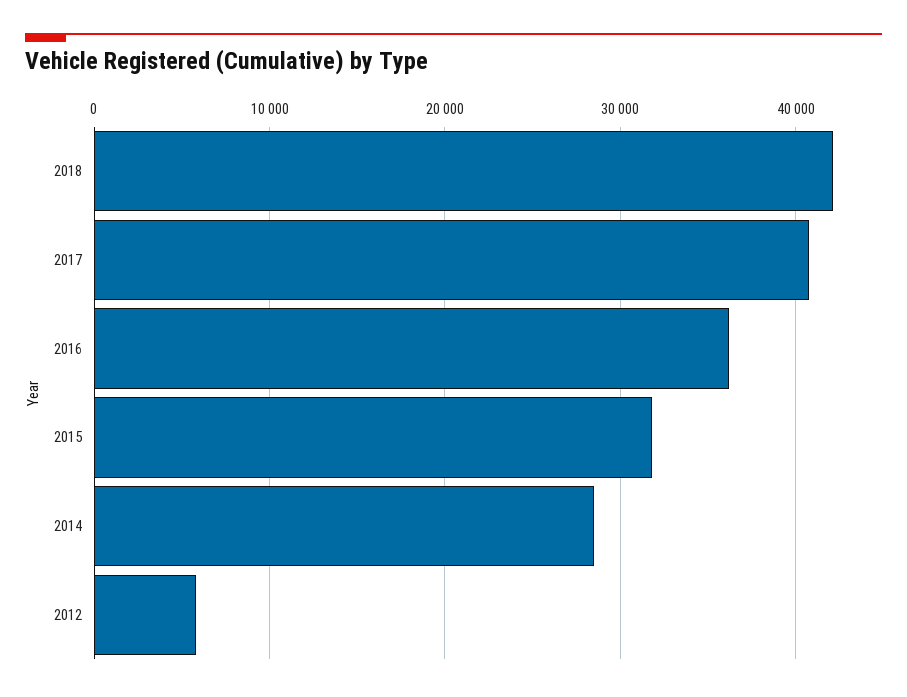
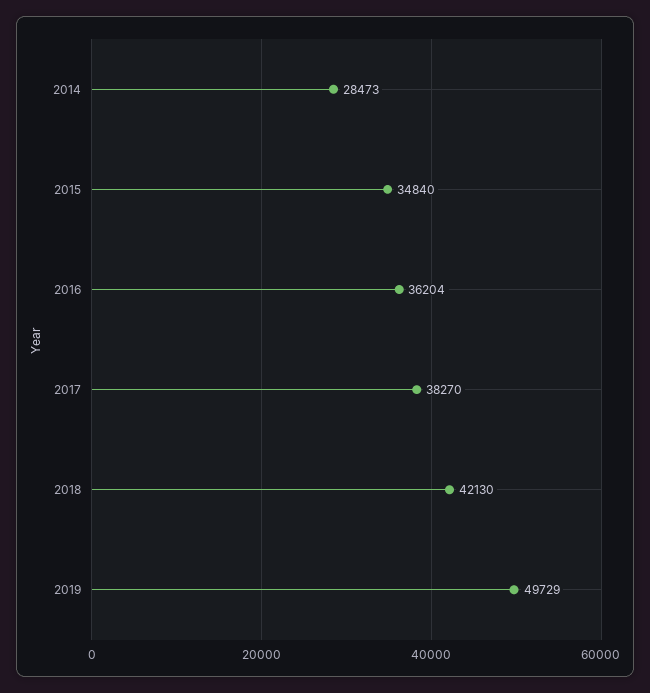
2017: 41000 -> 38270
2015: 32000 -> 34840
2012: 6000 -> none
2019: none -> 49729

